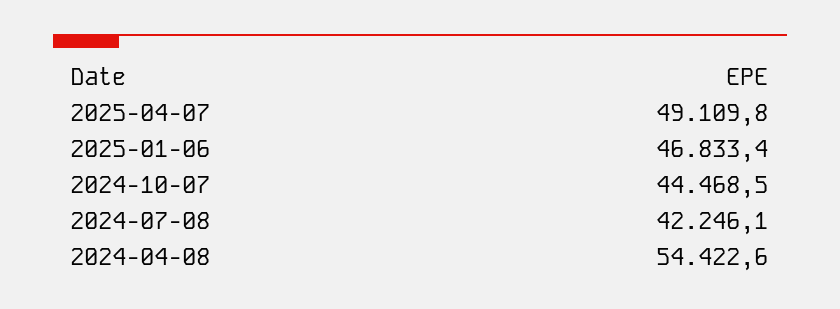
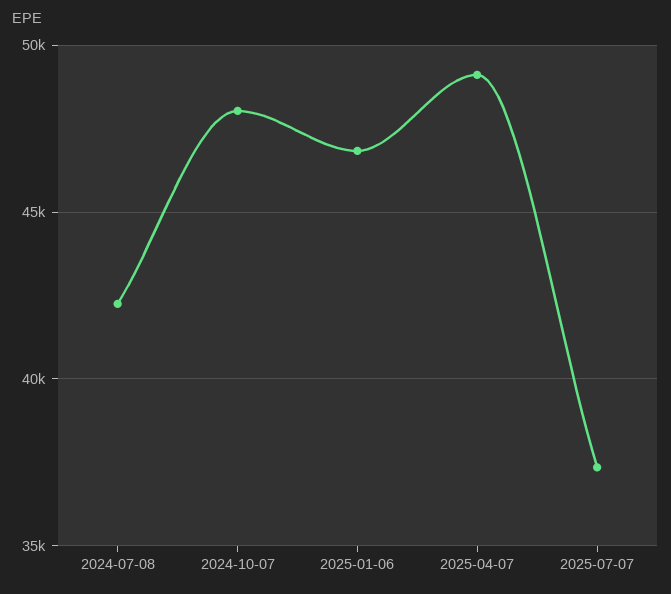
2024-10-07: 44468.5 -> 48000
2024-04-08: 54422.6 -> none
2025-07-07: none -> 37500

